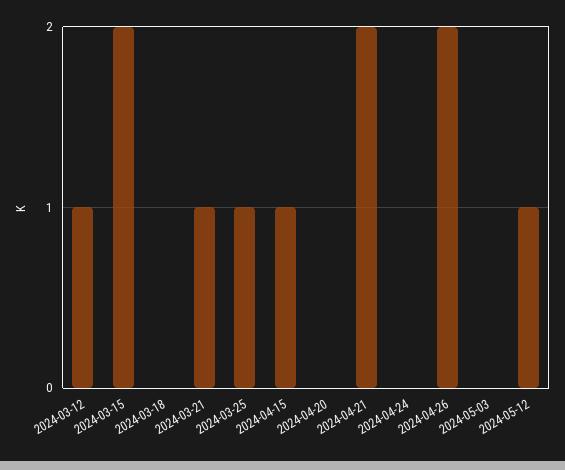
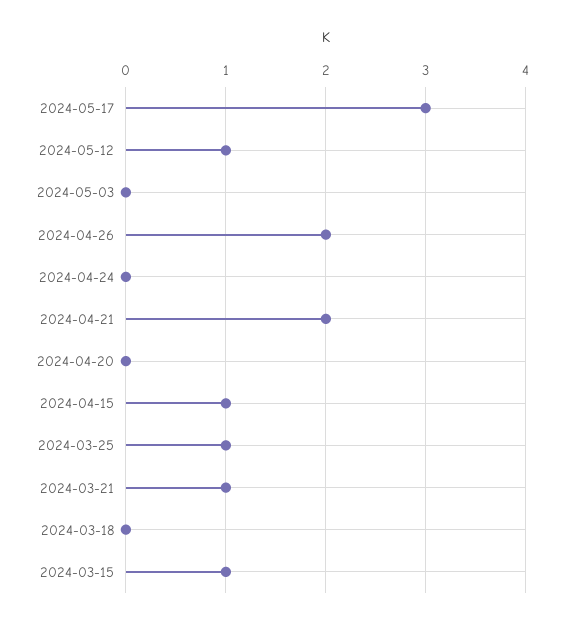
2024-03-12: 1 -> none
2024-03-15: 2 -> 1
2024-05-17: none -> 3

